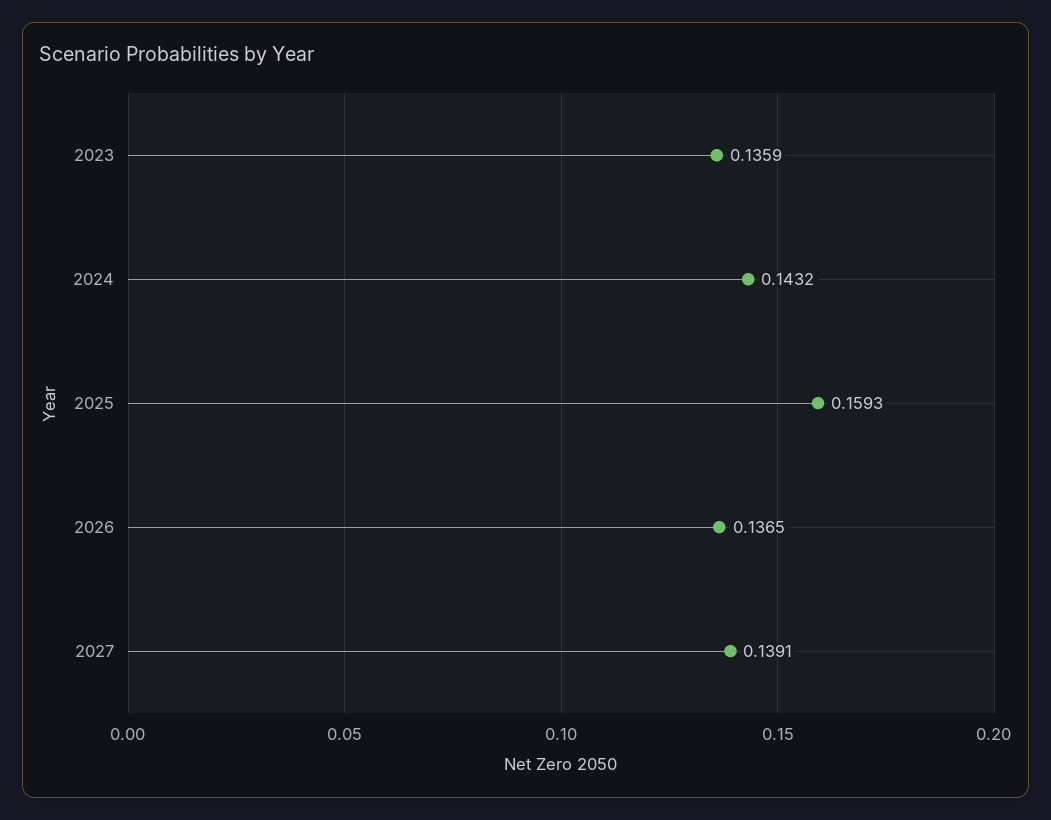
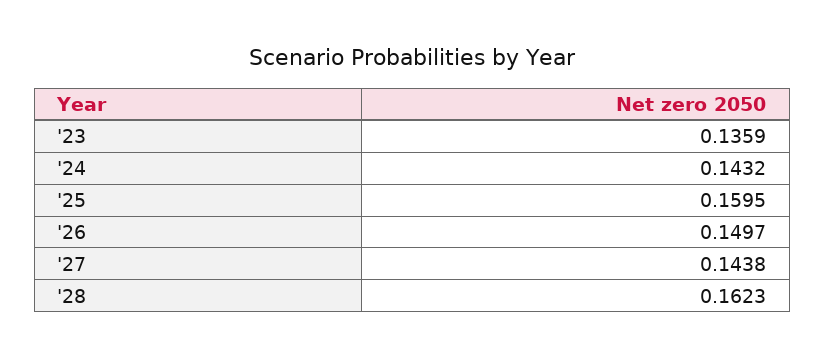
2025: 0.1593 -> 0.1595
2026: 0.1365 -> 0.1497
2027: 0.1391 -> 0.1438
'28: none -> 0.1623

